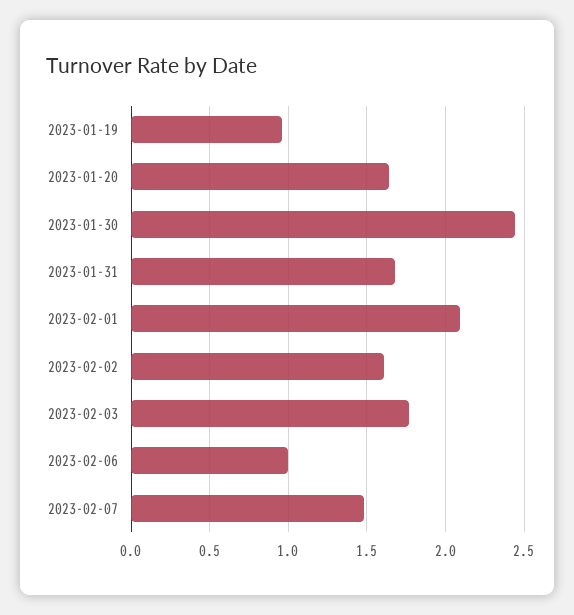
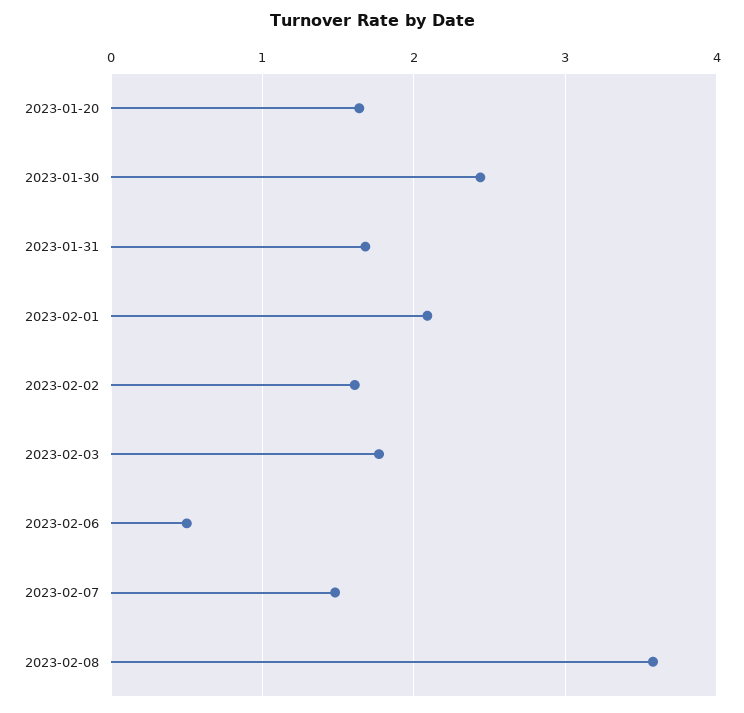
2023-01-19: 0.95 -> none
2023-02-06: 1 -> 0.5
2023-02-08: none -> 3.6

